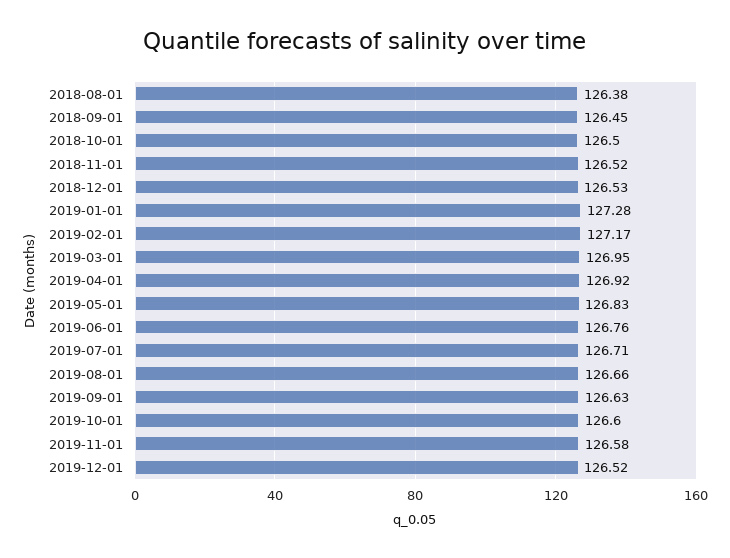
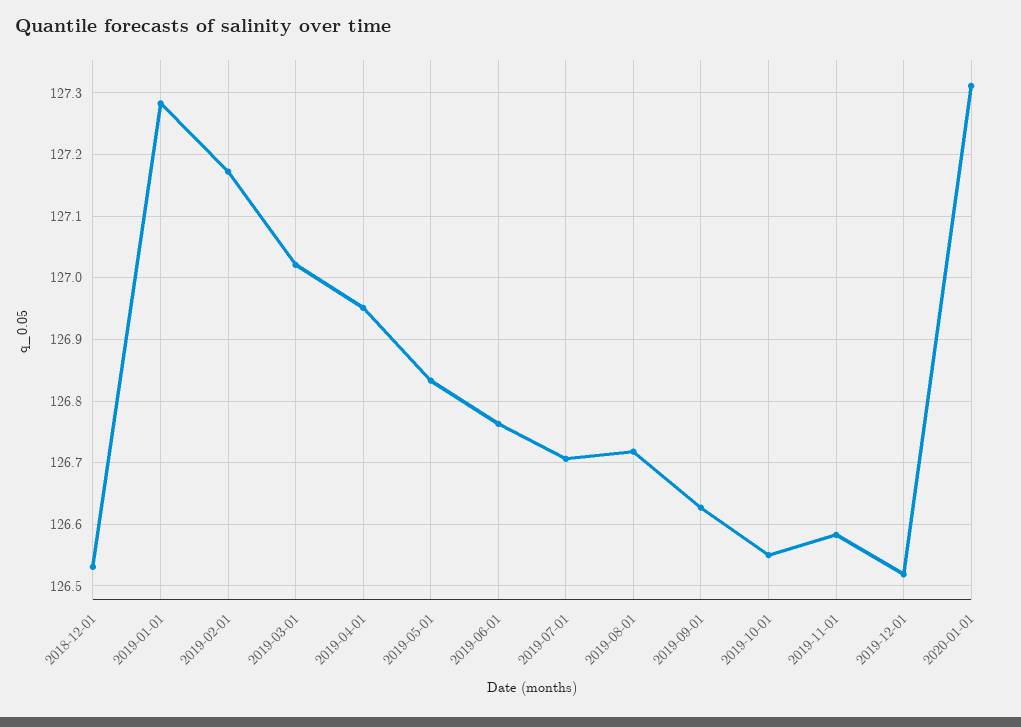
2018-08-01: 126.38 -> none
2018-09-01: 126.45 -> none
2018-10-01: 126.5 -> none
2018-11-01: 126.52 -> none
2019-03-01: 126.95 -> 127.02
2019-04-01: 126.92 -> 126.95
2019-08-01: 126.66 -> 126.72
2019-10-01: 126.6 -> 126.55
2020-01-01: none -> 127.31

